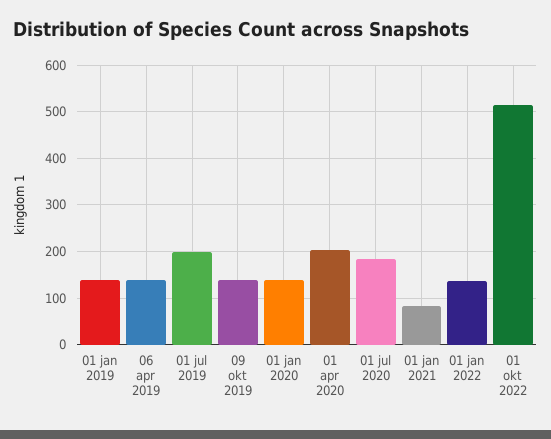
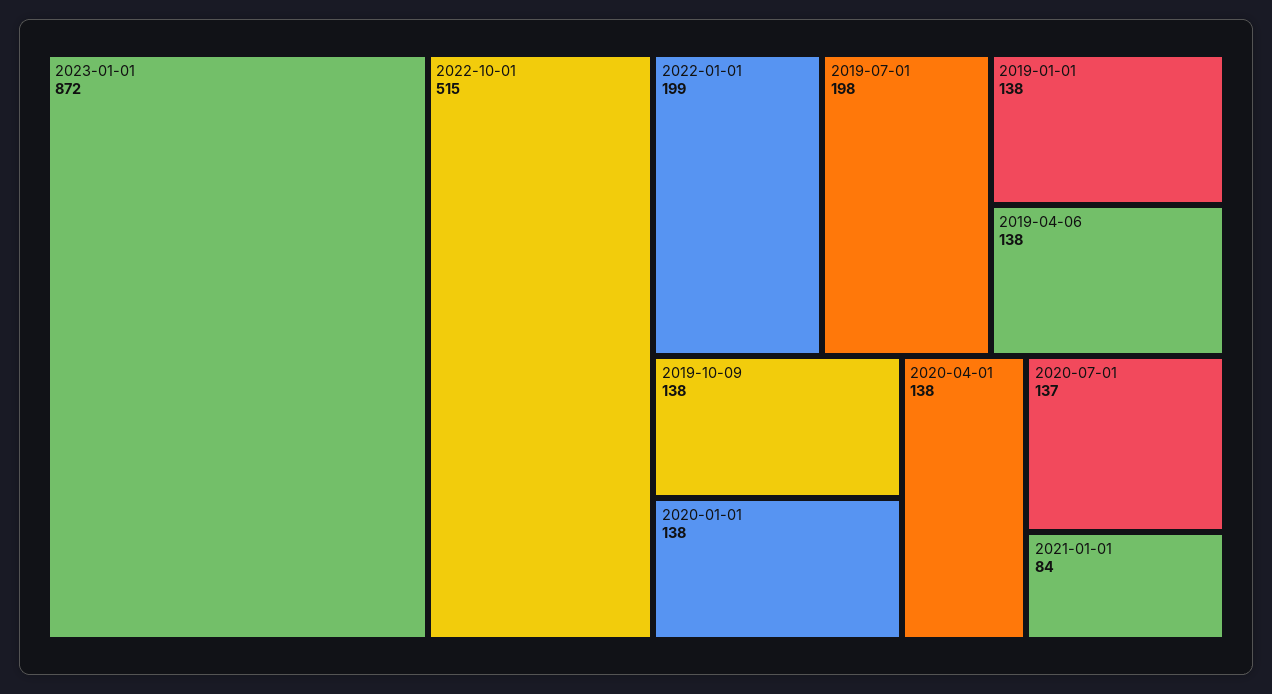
01 apr 2020: 200 -> 138
01 jul 2020: 180 -> 137
01 jan 2022: 140 -> 199
2023-01-01: none -> 872

